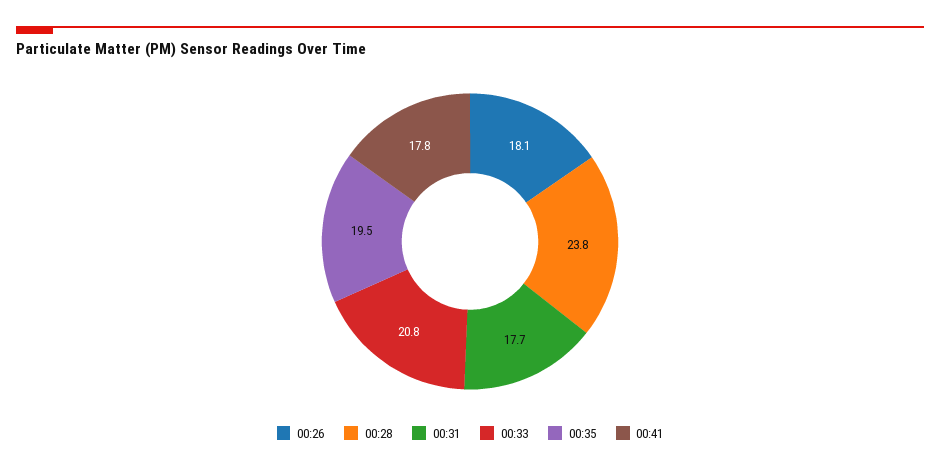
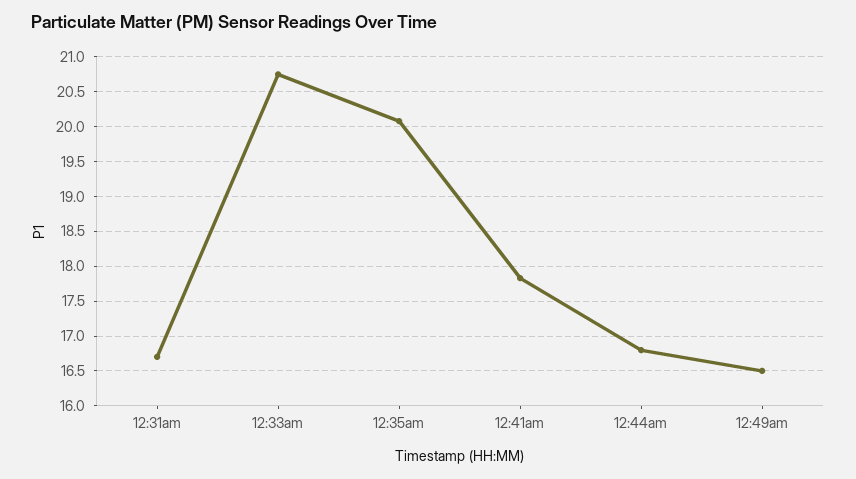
00:26: 18.1 -> none
00:28: 23.8 -> none
00:31: 17.7 -> 16.7
00:35: 19.5 -> 20.1
12:44am: none -> 16.8
12:49am: none -> 16.5

